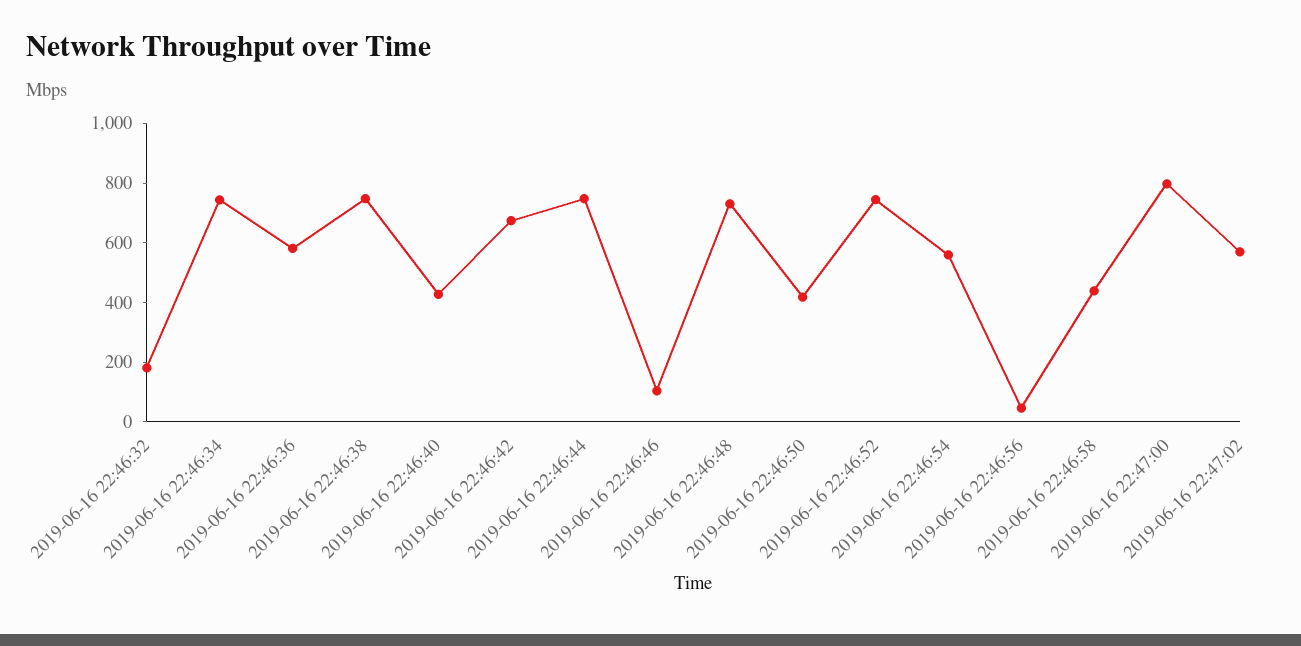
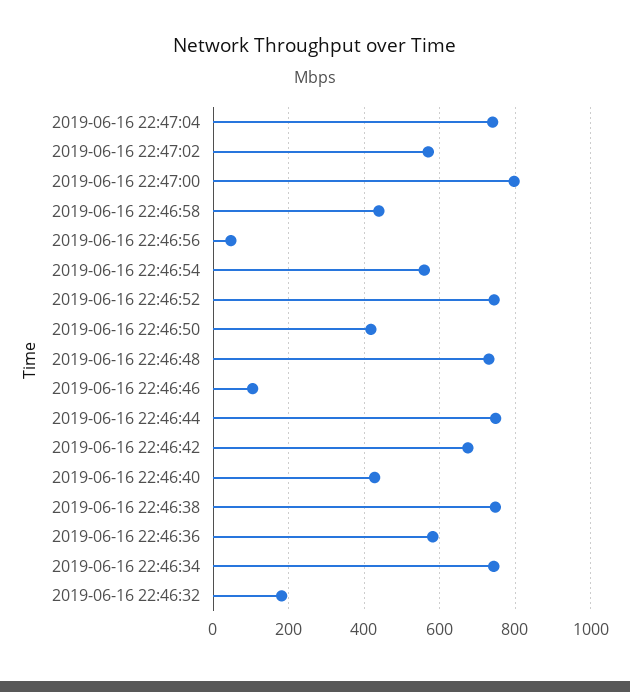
2019-06-16 22:47:04: none -> 740

